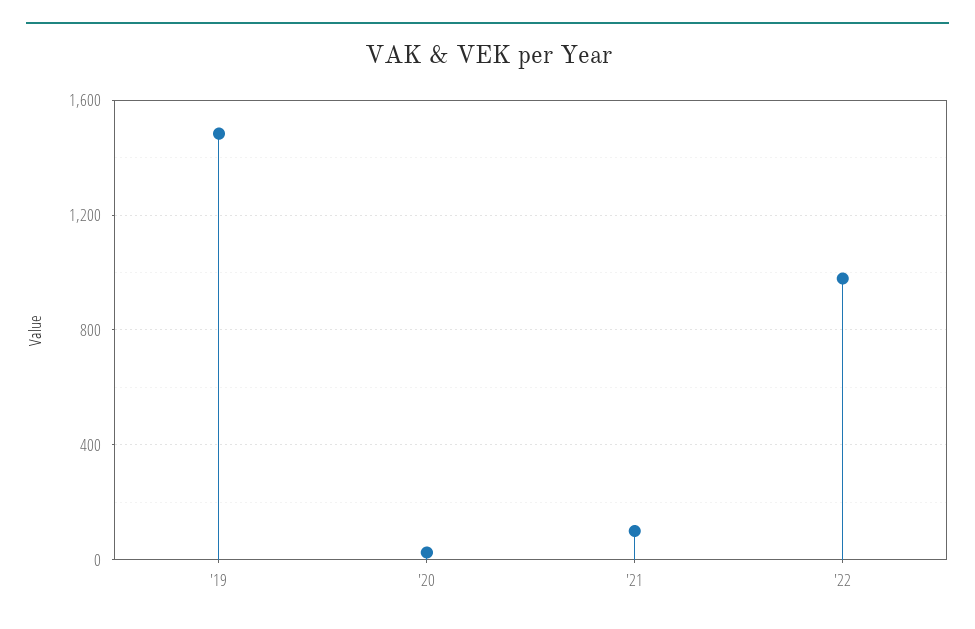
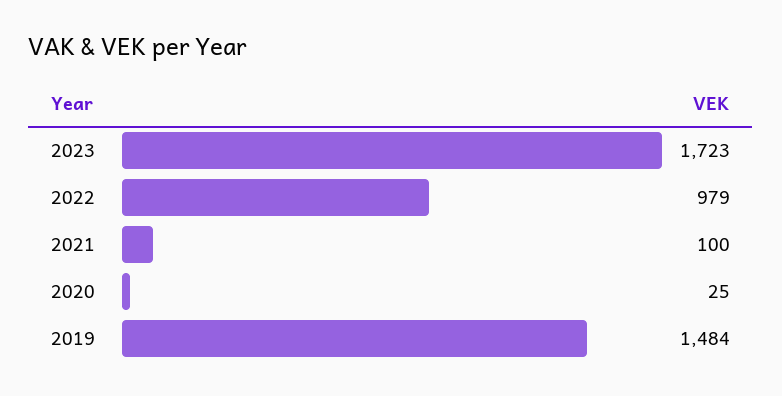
2023: none -> 1723

